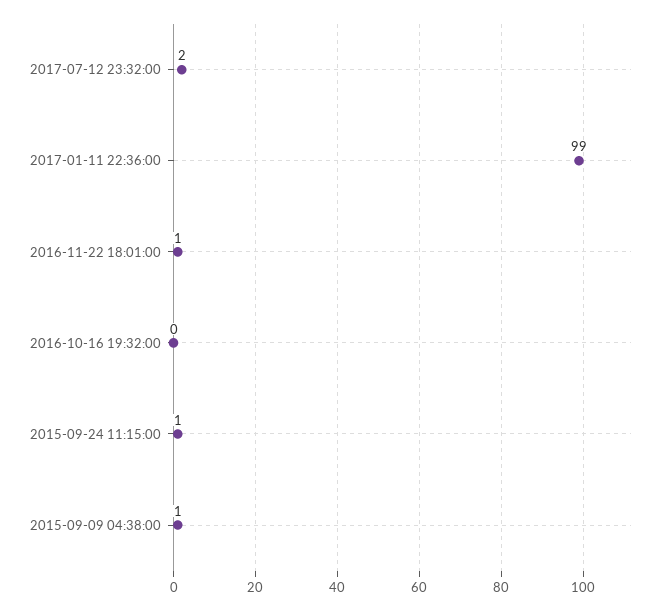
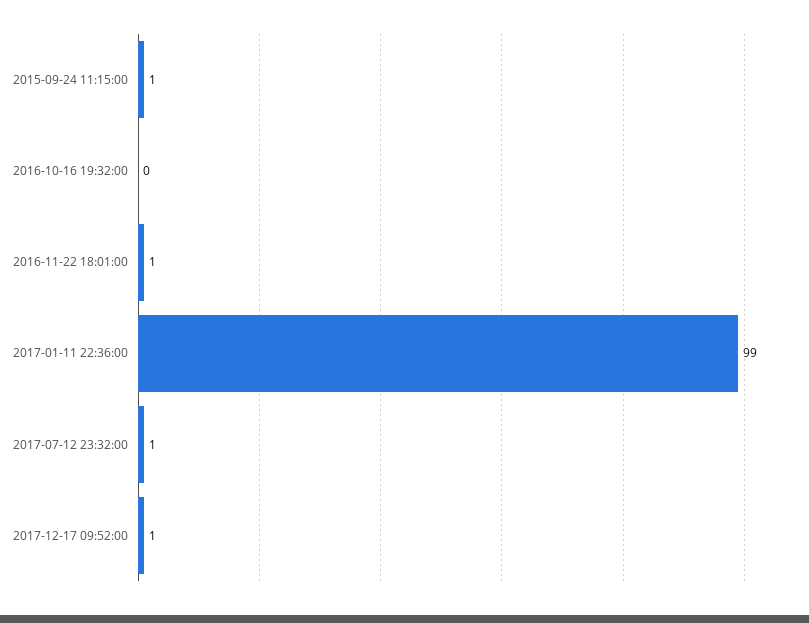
2017-07-12 23:32:00: 2 -> 1
2015-09-09 04:38:00: 1 -> none
2017-12-17 09:52:00: none -> 1

